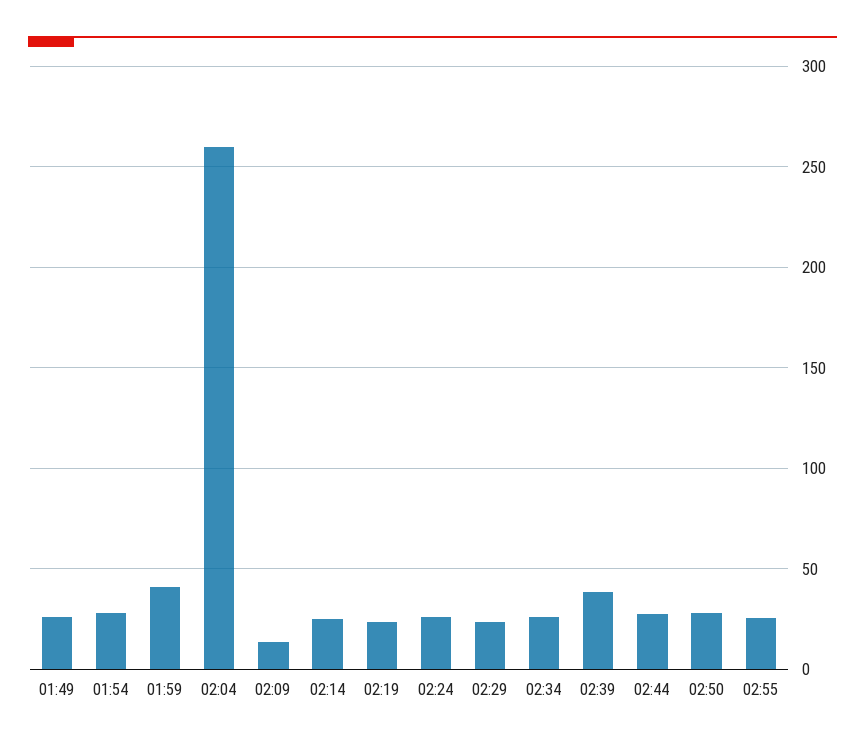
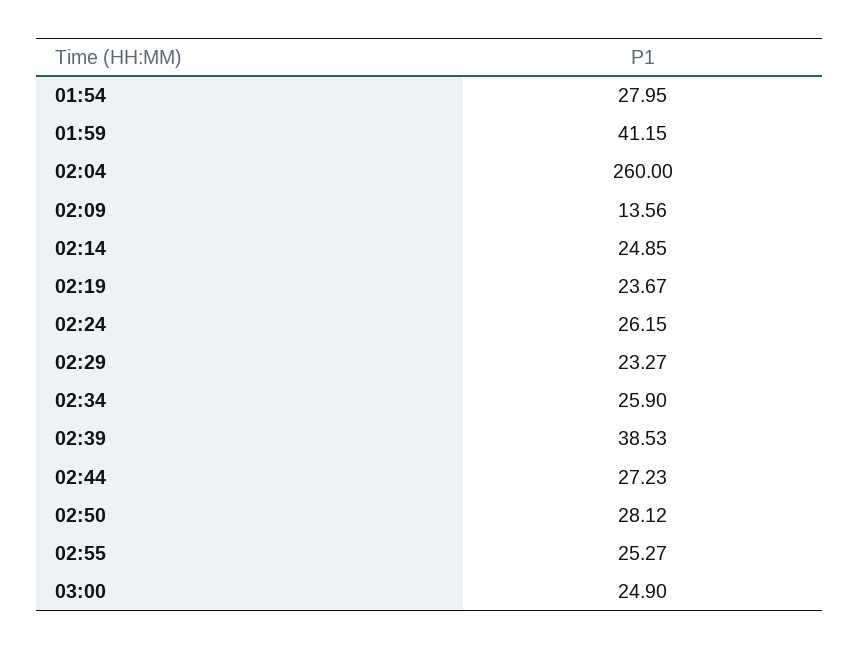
01:49: 25 -> none
03:00: none -> 24.9

